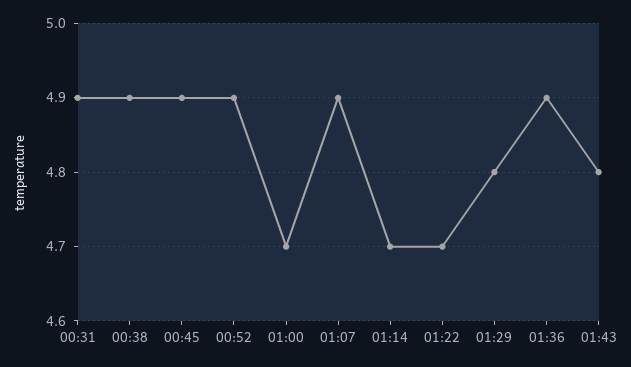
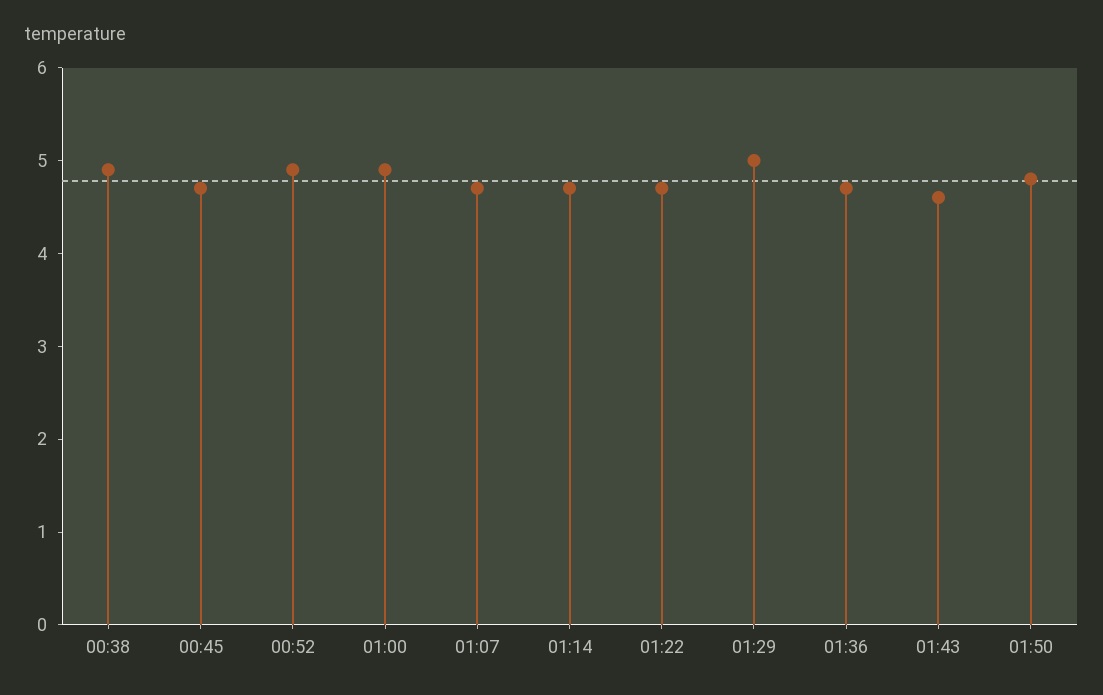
00:31: 4.9 -> none
00:45: 4.9 -> 4.7
01:00: 4.7 -> 4.9
01:07: 4.9 -> 4.7
01:29: 4.8 -> 5
01:36: 4.9 -> 4.7
01:43: 4.8 -> 4.6
01:50: none -> 4.8

